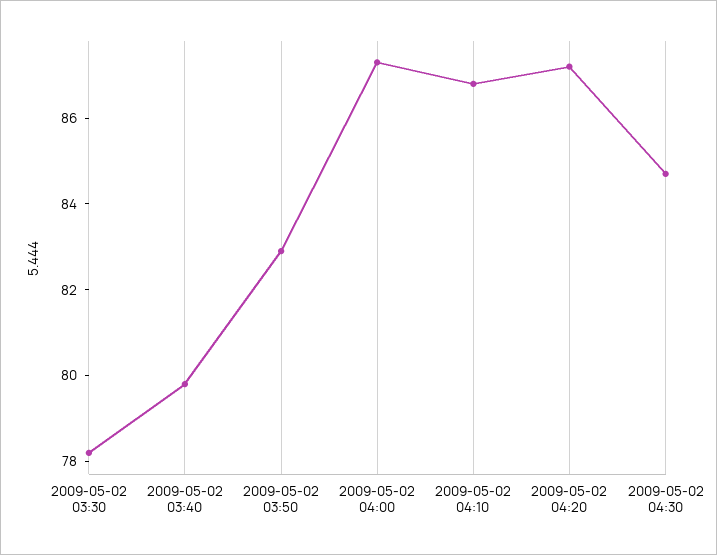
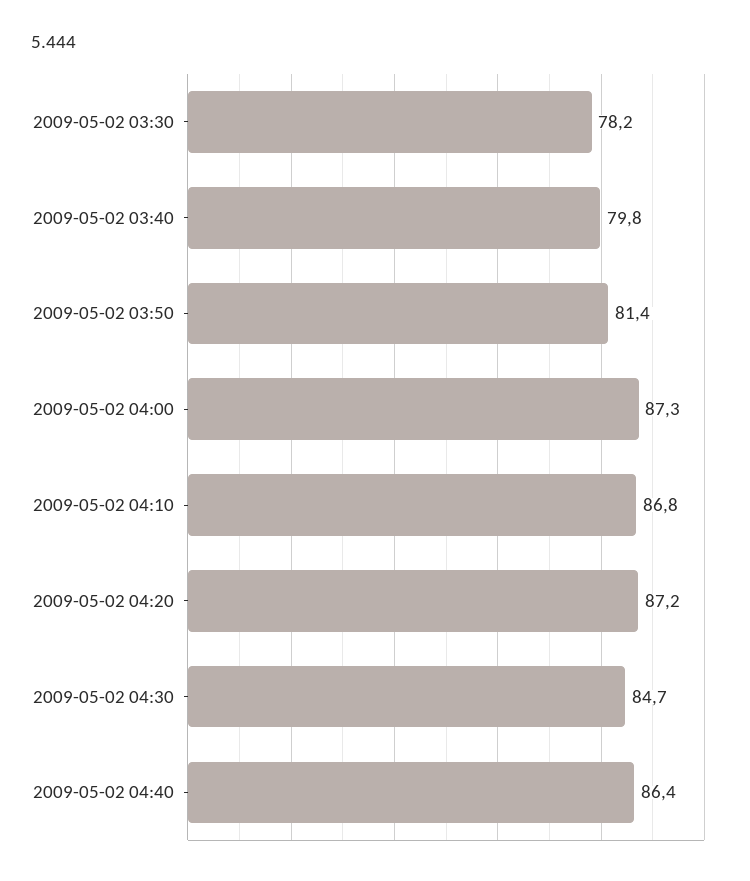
2009-05-02 03:50: 83 -> 81.4
2009-05-02 04:40: none -> 86.4

